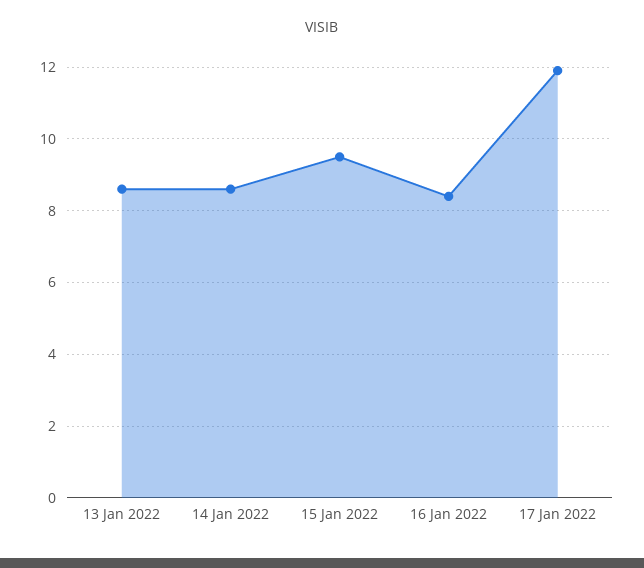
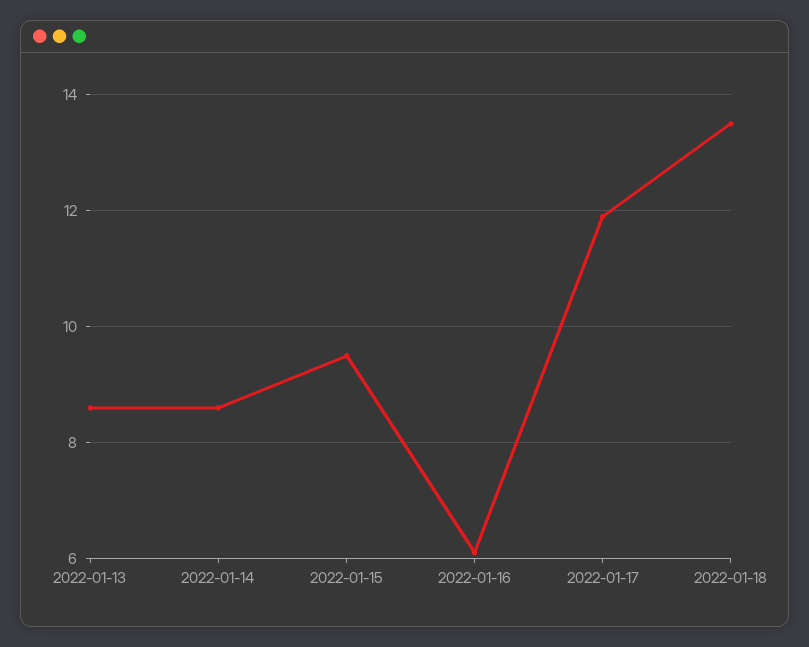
16 Jan 2022: 8.5 -> 6
2022-01-18: none -> 13.5

